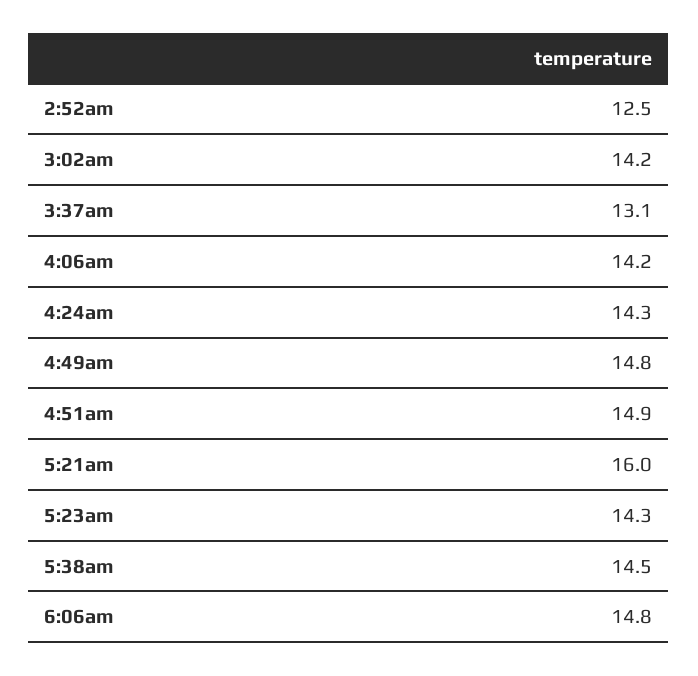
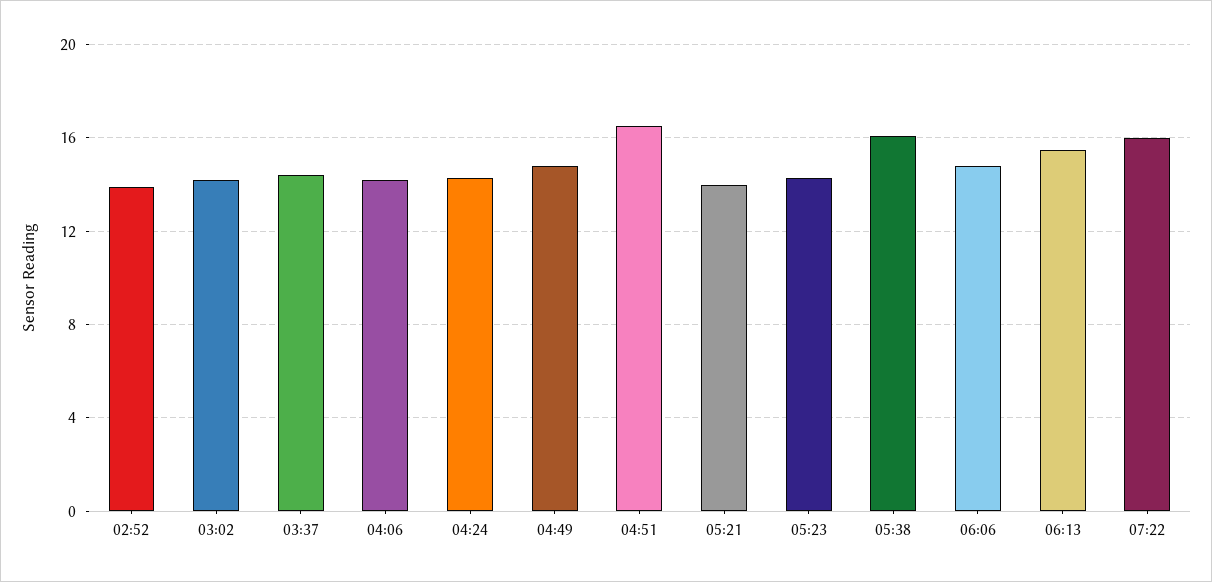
2:52am: 12.5 -> 14
3:37am: 13.1 -> 14.5
4:51am: 14.9 -> 16.5
5:21am: 16 -> 14
5:38am: 14.5 -> 16
06:13: none -> 15.5
07:22: none -> 16

